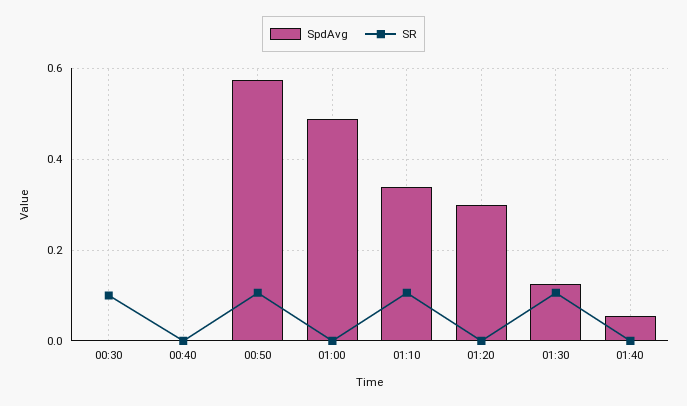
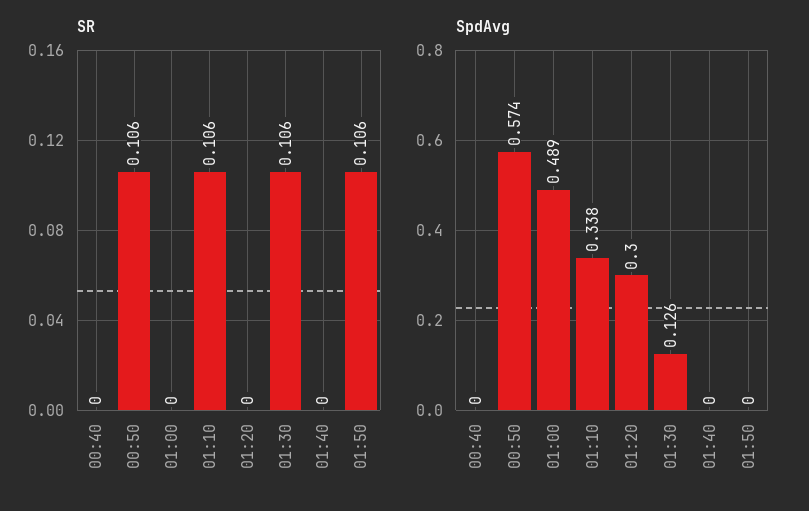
SpdAvg, 00:30: 0 -> none
SR, 00:30: 0.1 -> none
SpdAvg, 01:40: 0.06 -> 0
SR, 01:50: none -> 0.106
SpdAvg, 01:50: none -> 0

